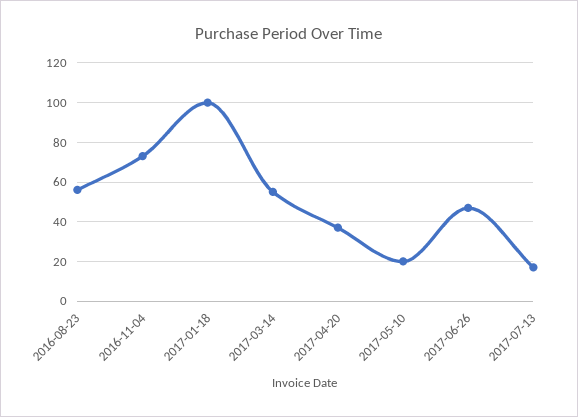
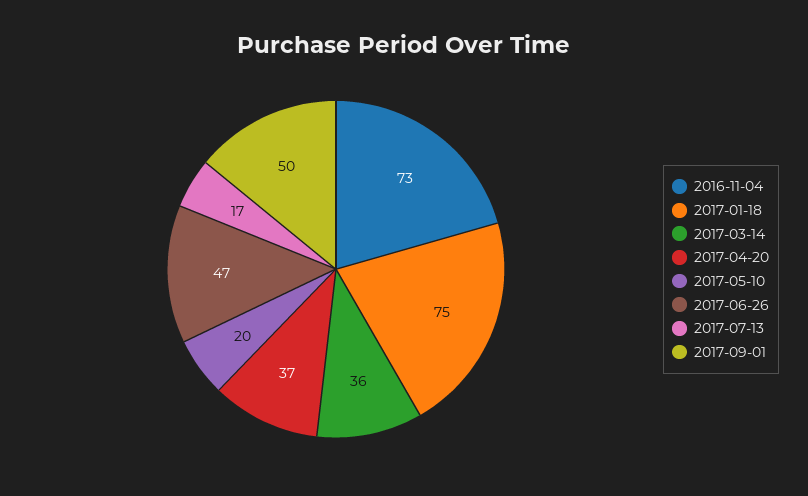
2016-08-23: 55 -> none
2017-01-18: 100 -> 75
2017-03-14: 55 -> 36
2017-09-01: none -> 50

